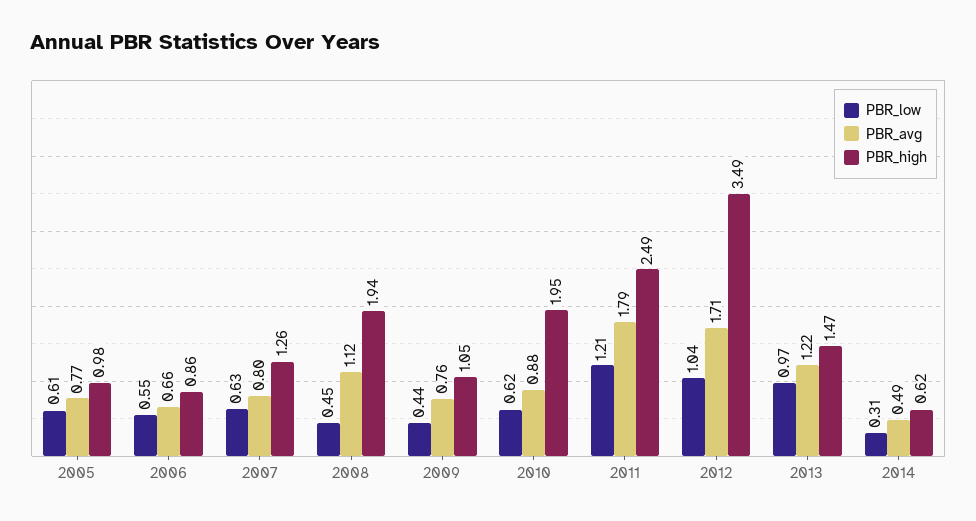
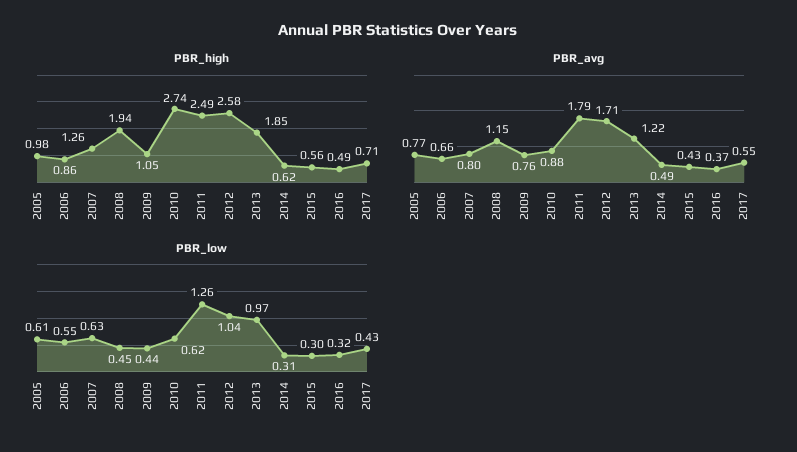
PBR_avg, 2008: 1.12 -> 1.15
PBR_high, 2010: 1.95 -> 2.74
PBR_low, 2011: 1.21 -> 1.26
PBR_high, 2012: 3.49 -> 2.58
PBR_high, 2013: 1.47 -> 1.85
PBR_high, 2015: none -> 0.56
PBR_high, 2016: none -> 0.49
PBR_high, 2017: none -> 0.71
PBR_avg, 2015: none -> 0.43
PBR_avg, 2016: none -> 0.37
PBR_avg, 2017: none -> 0.55
PBR_low, 2015: none -> 0.3
PBR_low, 2016: none -> 0.32
PBR_low, 2017: none -> 0.43

